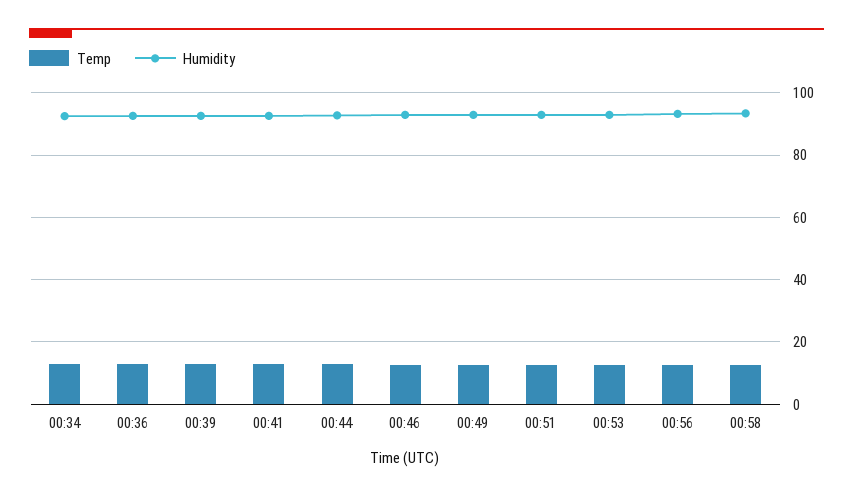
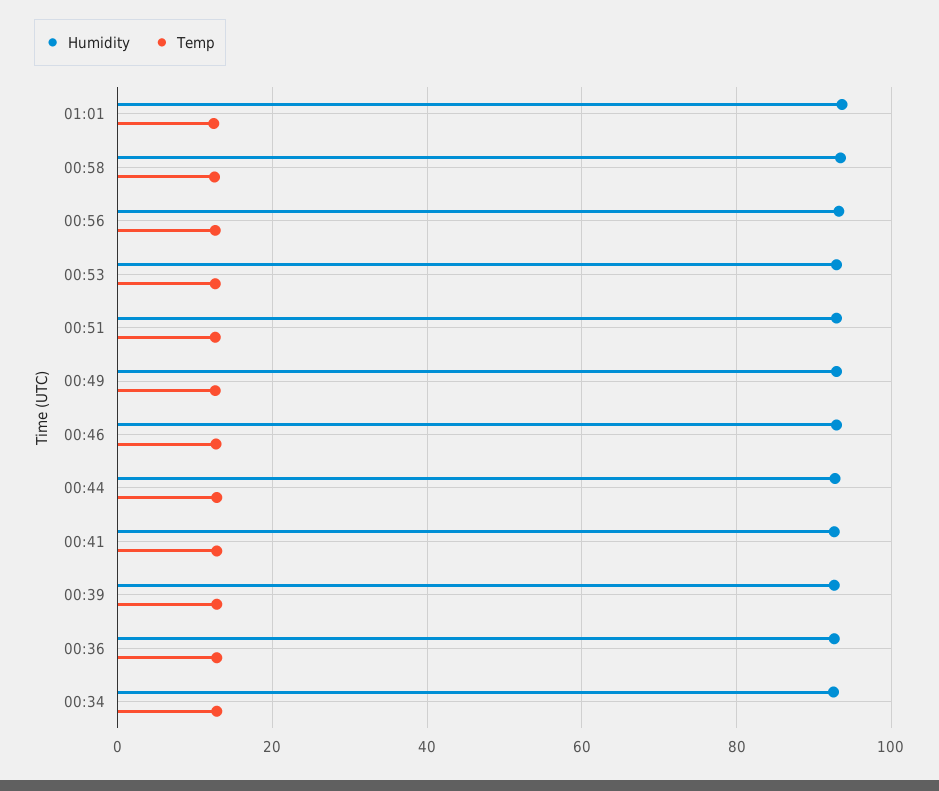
Humidity, 01:01: none -> 94
Temp, 01:01: none -> 12

